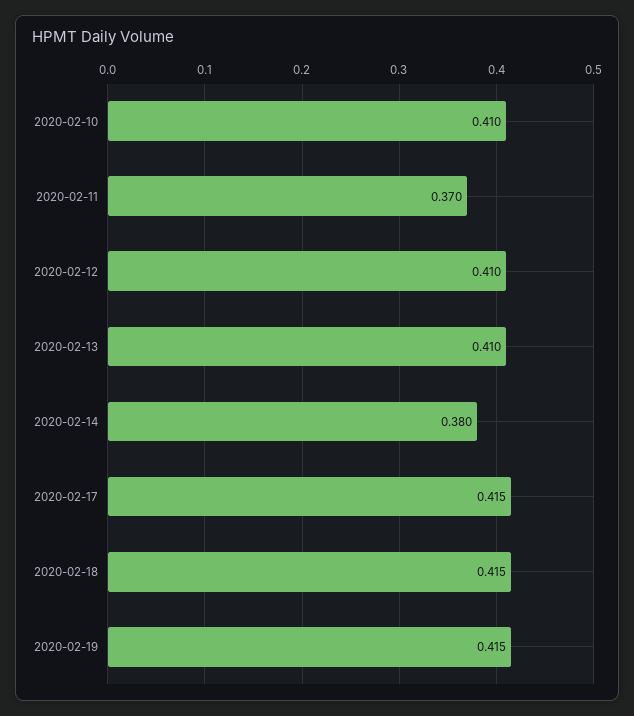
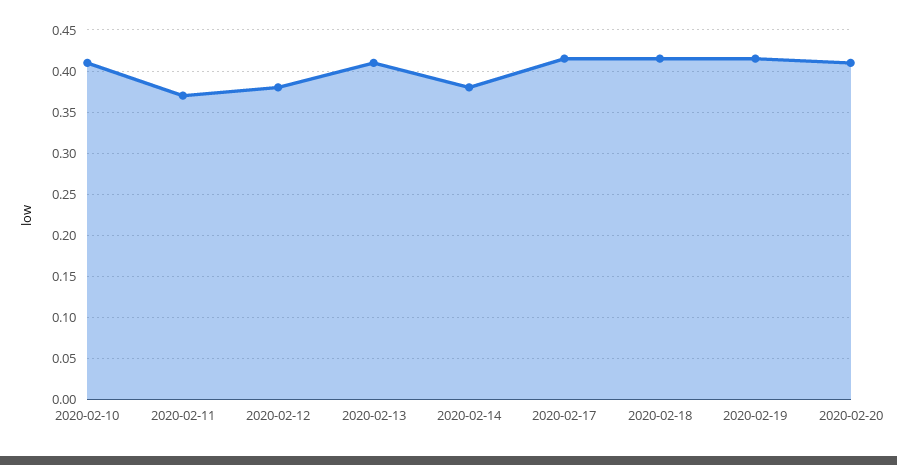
2020-02-12: 0.41 -> 0.38
2020-02-20: none -> 0.41

